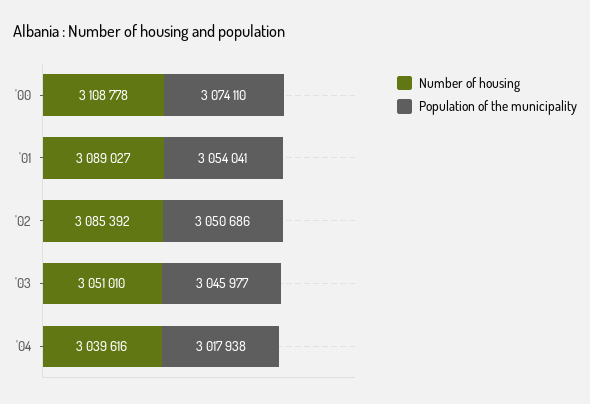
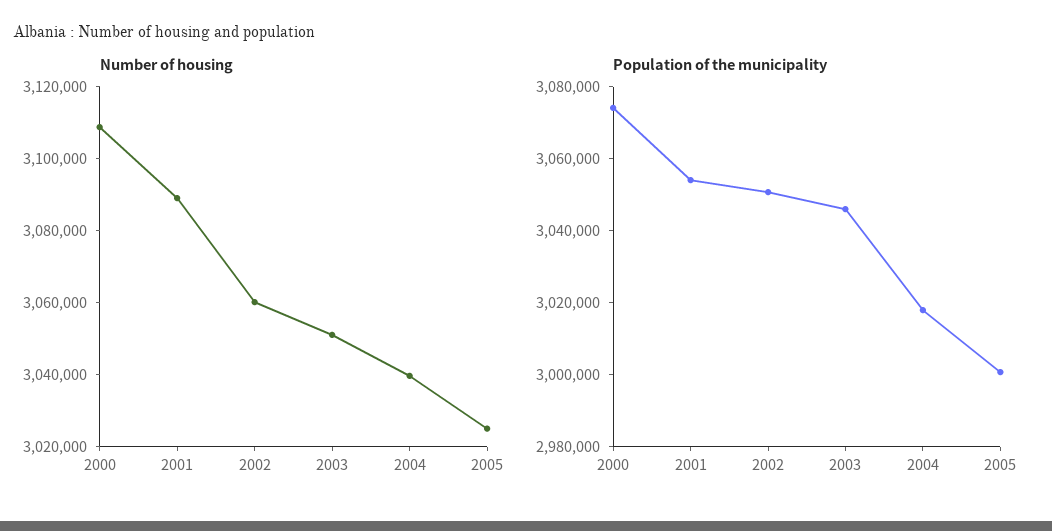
Number of housing, '02: 3085392 -> 3060000
Number of housing, 2005: none -> 3025000
Population of the municipality, 2005: none -> 3000000

